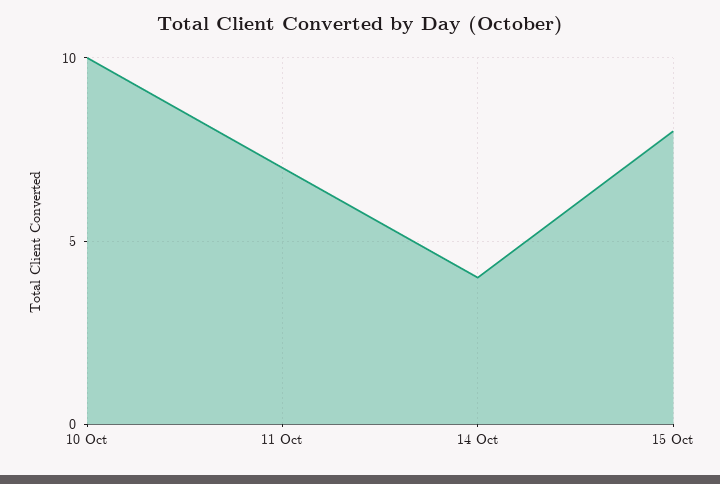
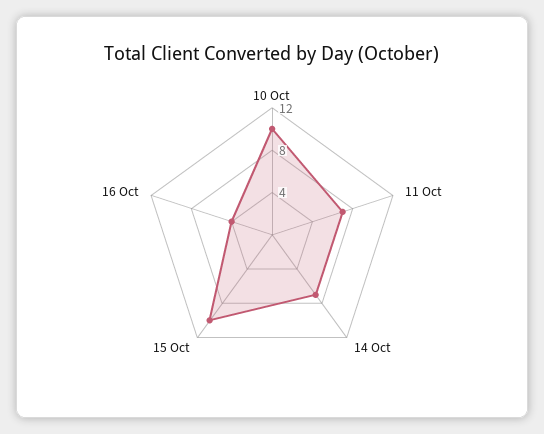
14 Oct: 4 -> 7
15 Oct: 8 -> 10
16 Oct: none -> 4

